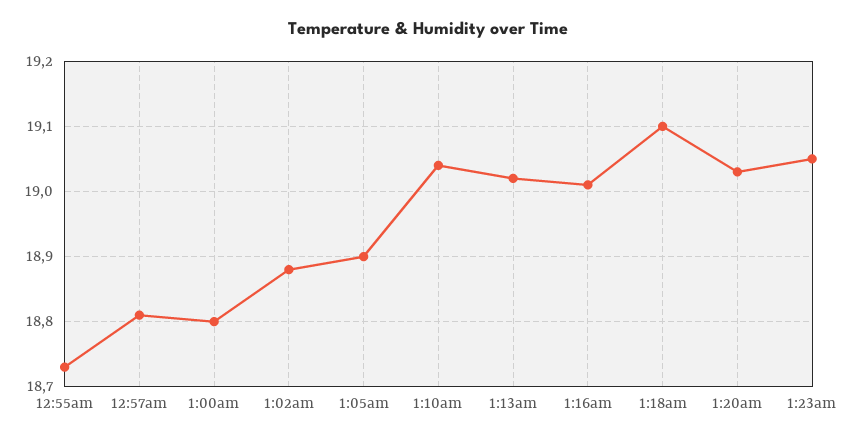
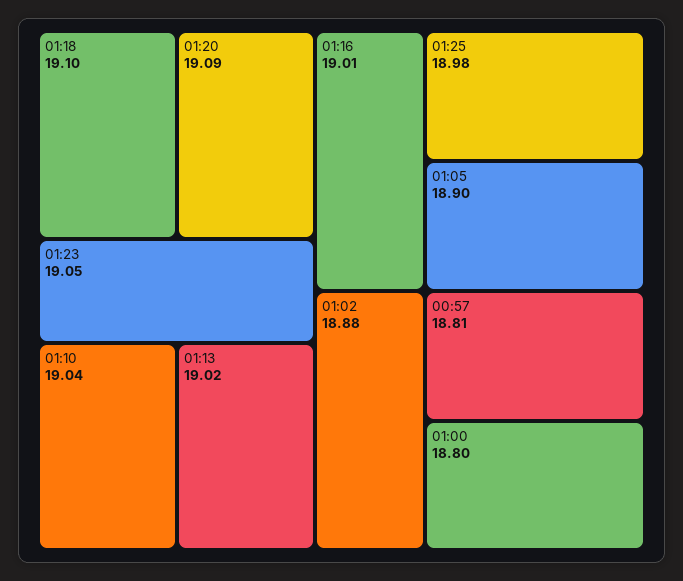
12:55am: 18.73 -> none
1:20am: 19.03 -> 19.09
01:25: none -> 18.98

